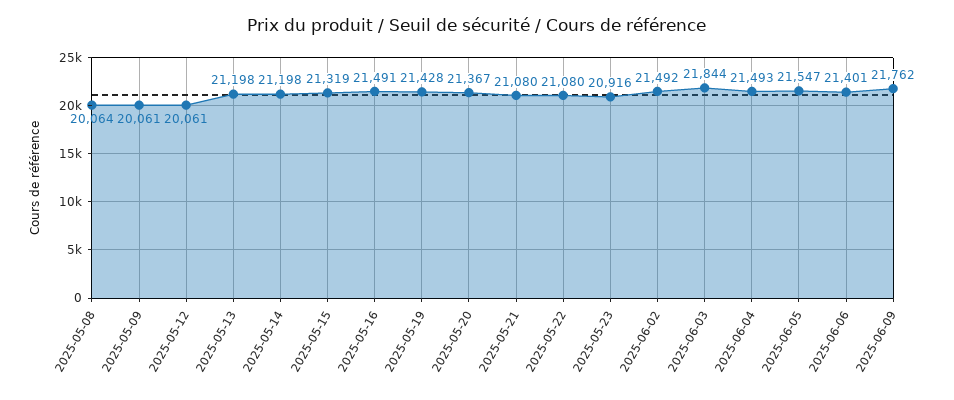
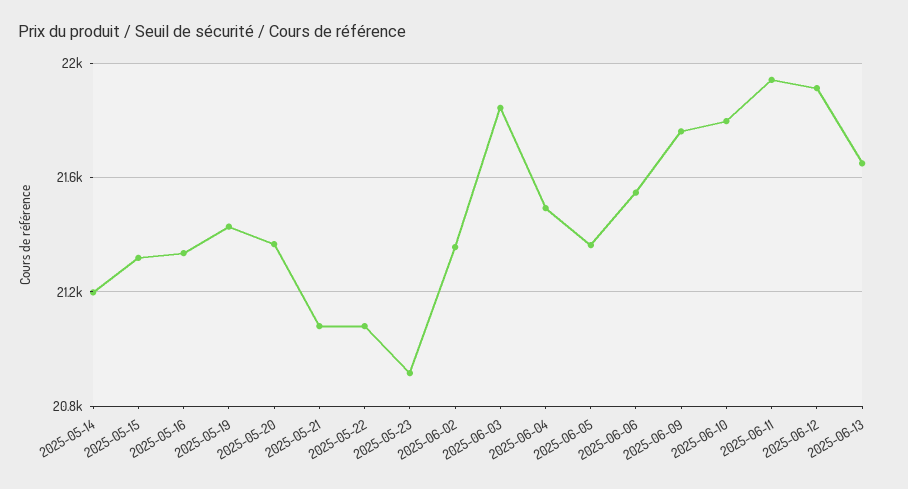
2025-05-08: 20064 -> none
2025-05-09: 20061 -> none
2025-05-12: 20061 -> none
2025-05-13: 21198 -> none
2025-05-16: 21491 -> 21350
2025-06-02: 21492 -> 21350
2025-06-05: 21547 -> 21350
2025-06-06: 21401 -> 21550
2025-06-10: none -> 21800
2025-06-11: none -> 21950
2025-06-12: none -> 21900
2025-06-13: none -> 21650

